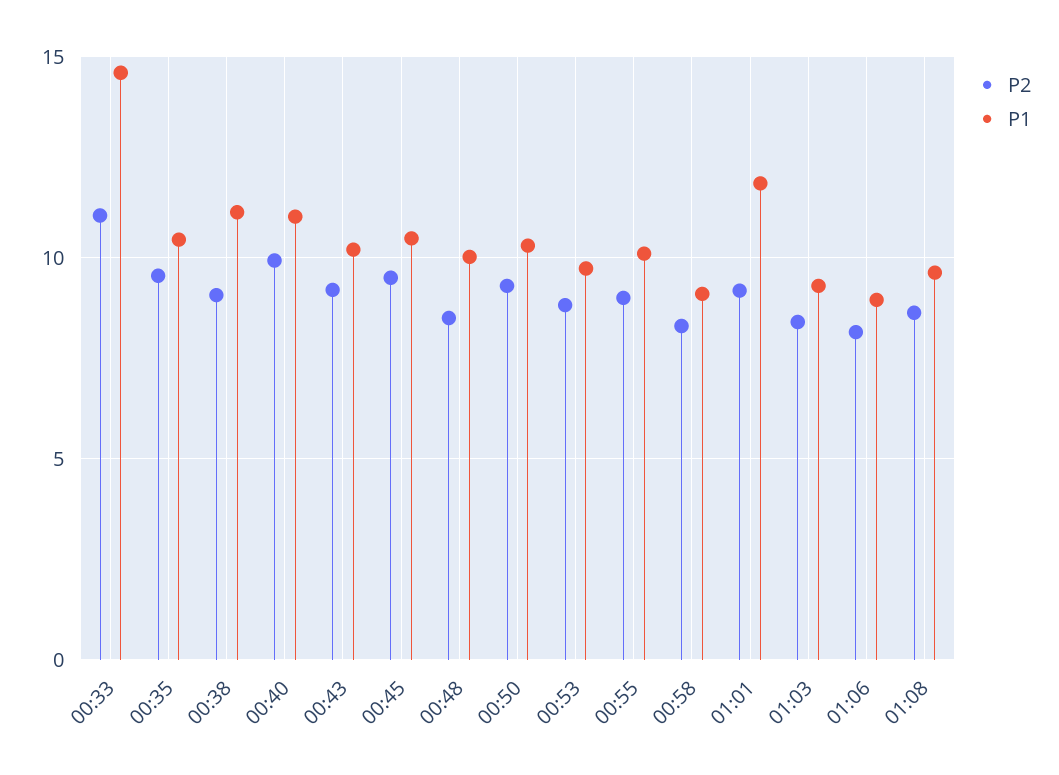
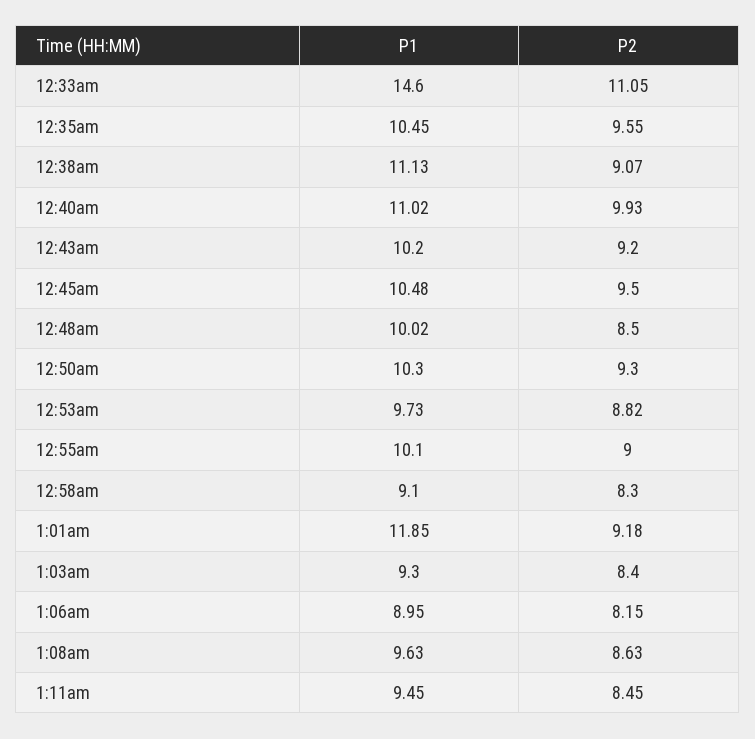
P1, 1:11am: none -> 9.45
P2, 1:11am: none -> 8.45

